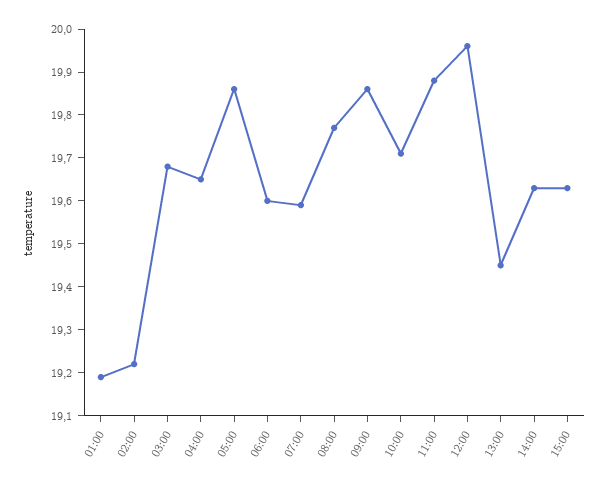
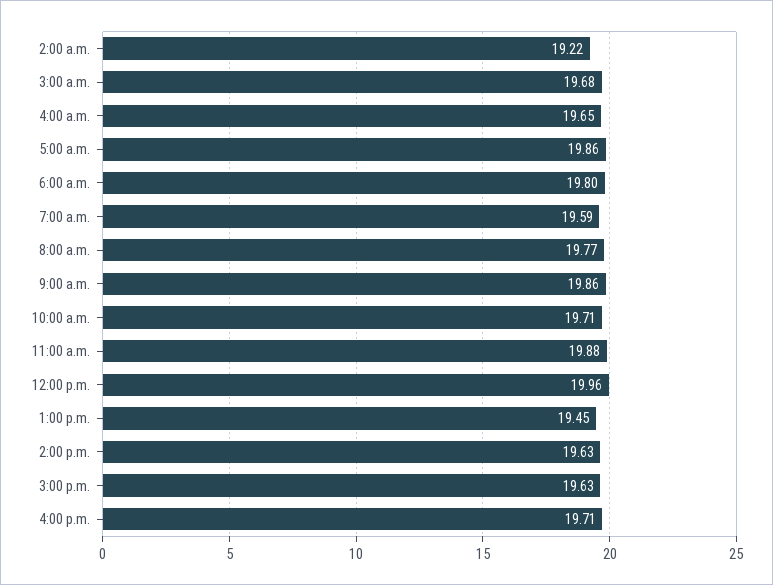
01:00: 19.2 -> none
06:00: 19.6 -> 19.8
4:00 p.m.: none -> 19.71

